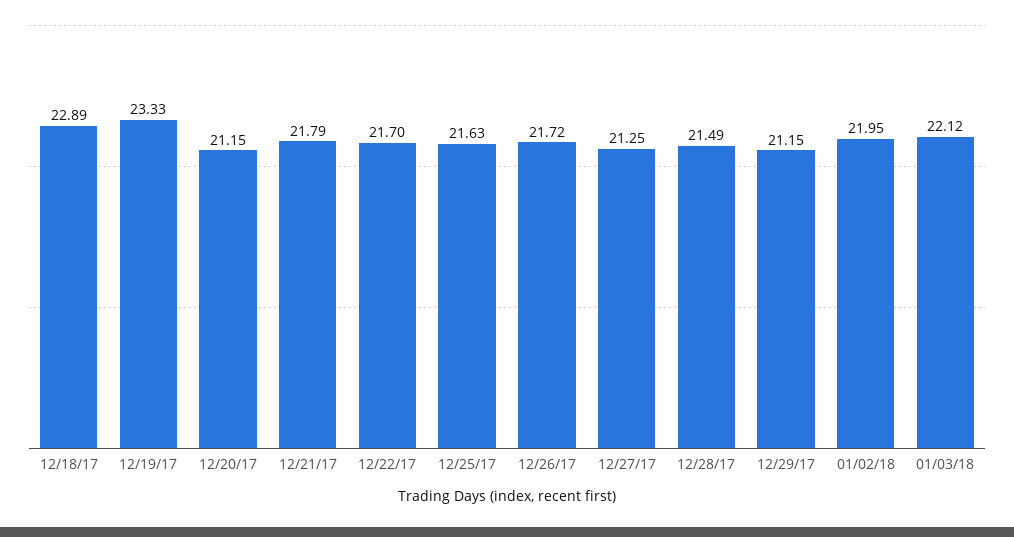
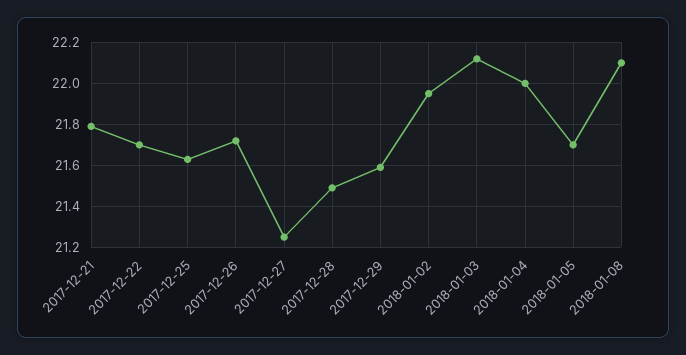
12/18/17: 22.89 -> none
12/19/17: 23.33 -> none
12/20/17: 21.15 -> none
12/29/17: 21.15 -> 21.6
2018-01-04: none -> 22
2018-01-05: none -> 21.7
2018-01-08: none -> 22.1

